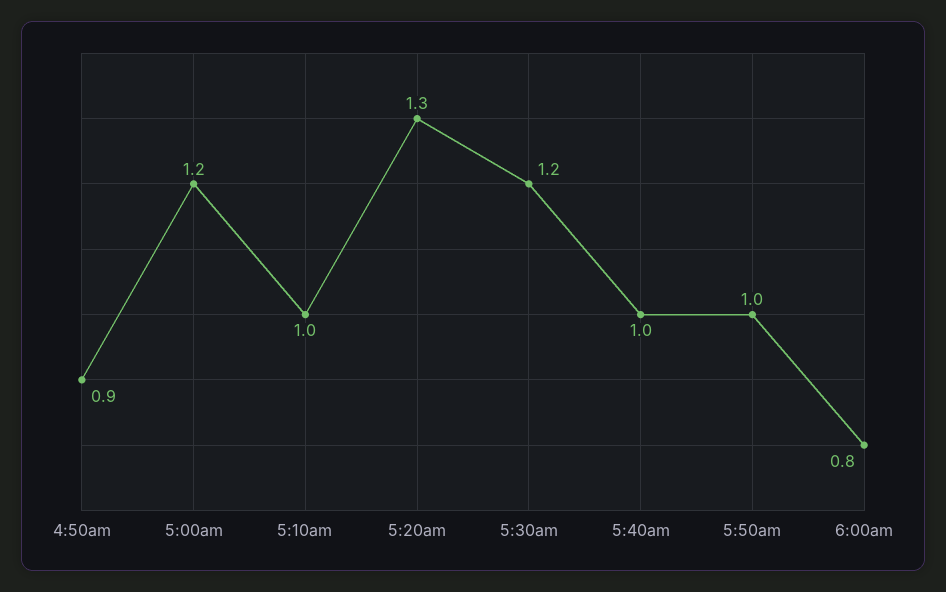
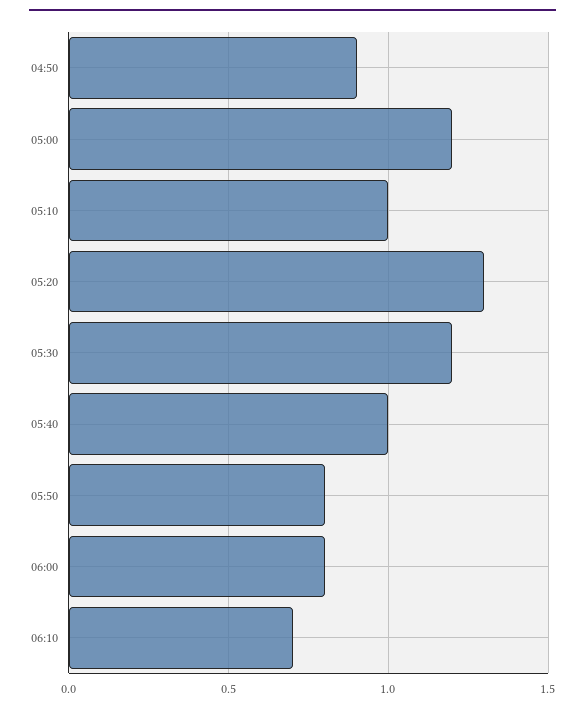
5:50am: 1 -> 0.8
06:10: none -> 0.7

